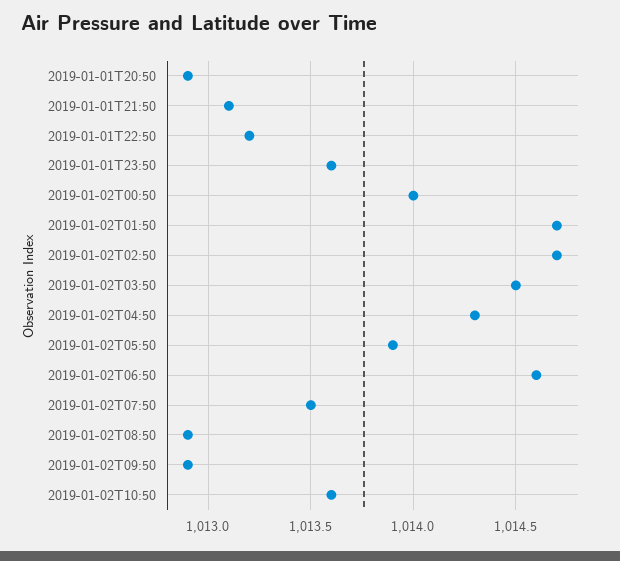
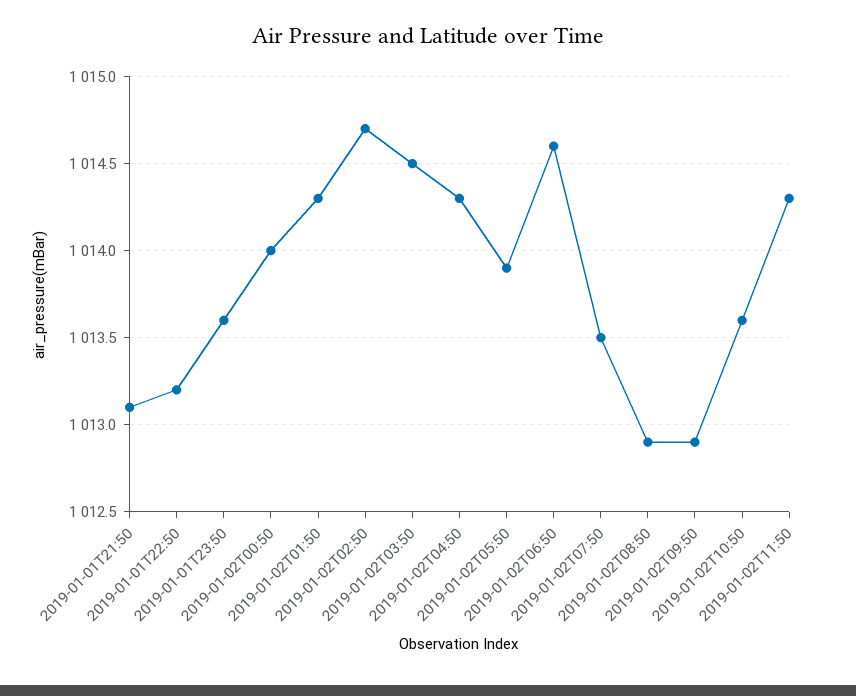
2019-01-01T20:50: 1012.9 -> none
2019-01-02T01:50: 1014.7 -> 1014.3
2019-01-02T11:50: none -> 1014.3

